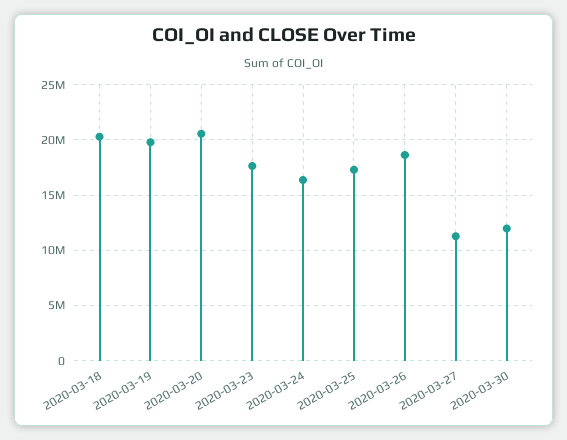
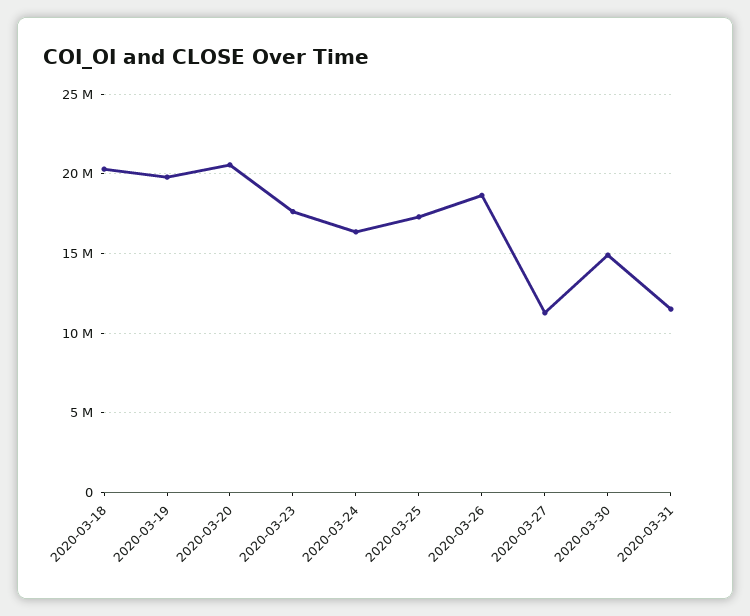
2020-03-30: 12000000 -> 15000000
2020-03-31: none -> 11500000

